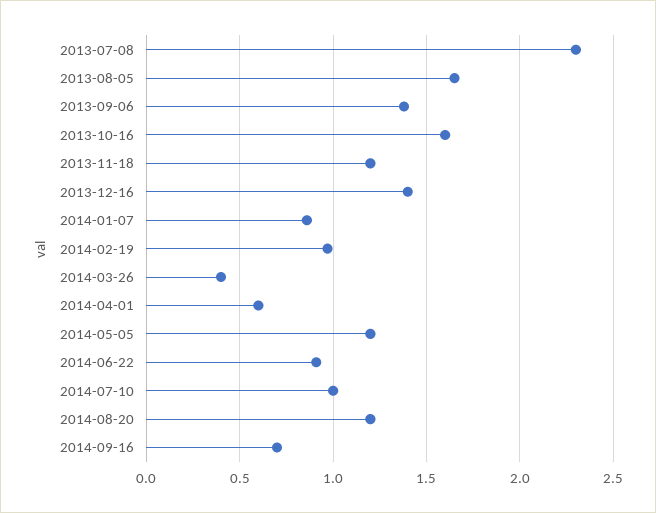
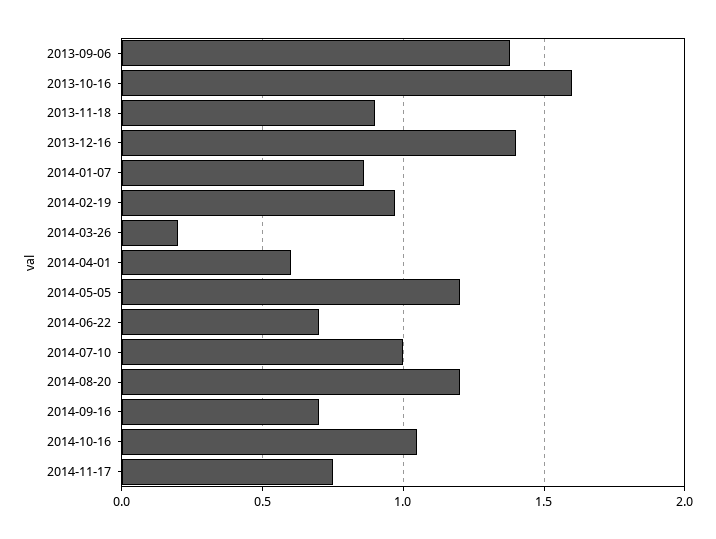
2013-07-08: 2.3 -> none
2013-08-05: 1.65 -> none
2013-11-18: 1.2 -> 0.9
2014-03-26: 0.4 -> 0.2
2014-06-22: 0.9 -> 0.7
2014-10-16: none -> 1.05
2014-11-17: none -> 0.75

